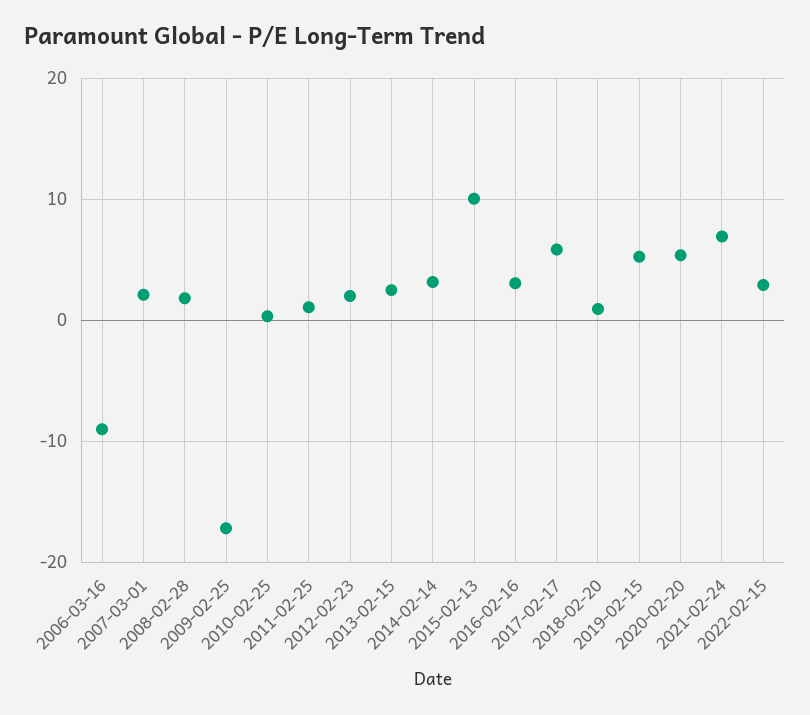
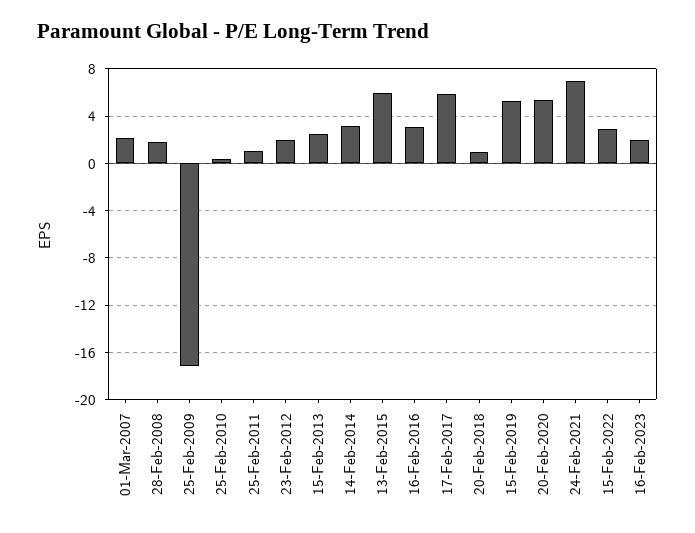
2006-03-16: -9 -> none
2015-02-13: 10 -> 6
16-Feb-2023: none -> 2

